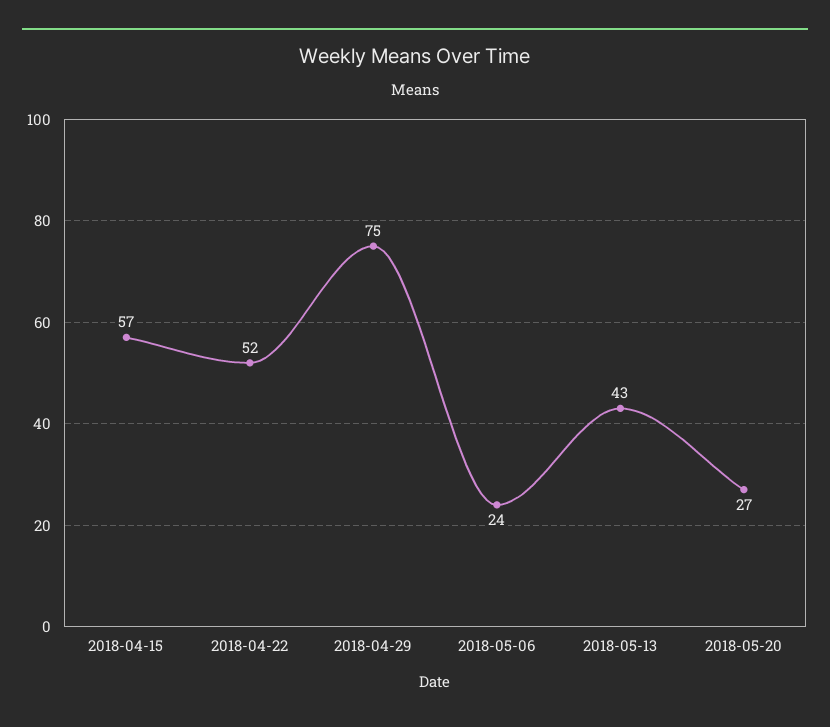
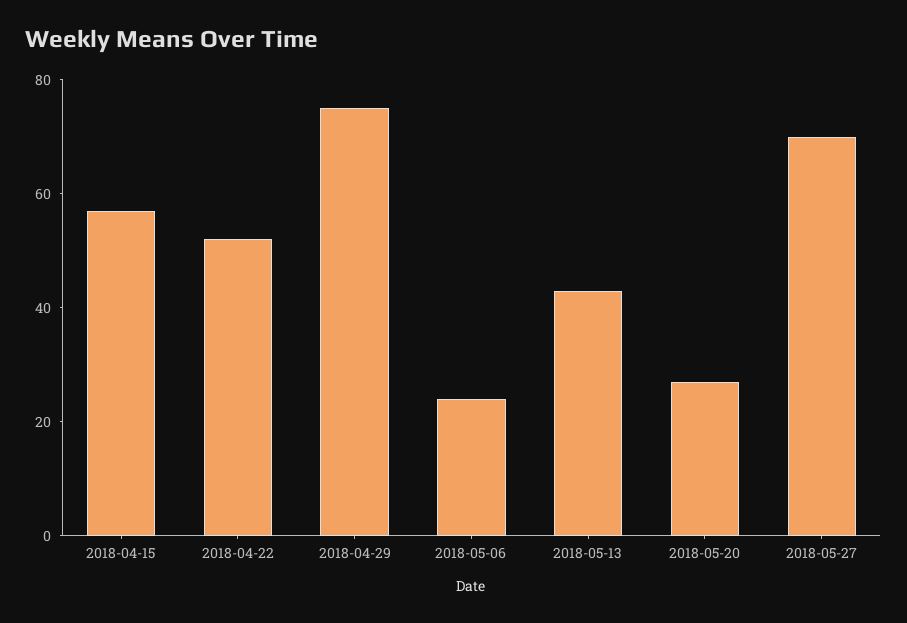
2018-05-27: none -> 70

